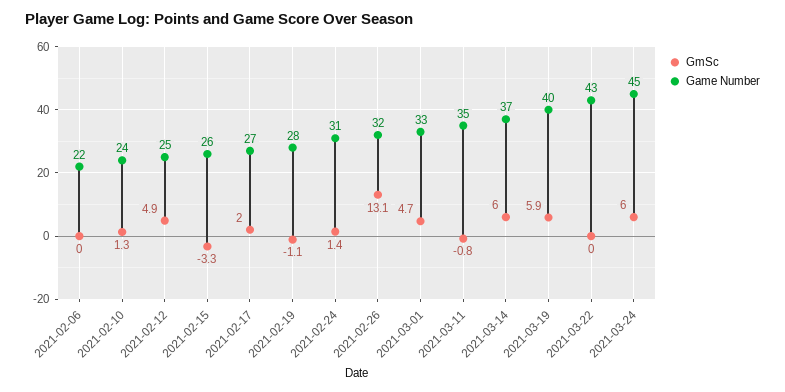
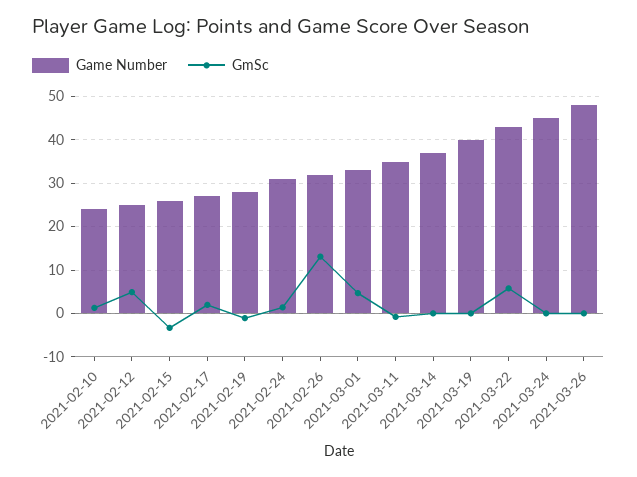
GmSc, 2021-02-06: 0 -> none
Game Number, 2021-02-06: 22 -> none
GmSc, 2021-03-14: 6 -> 0
GmSc, 2021-03-19: 5.9 -> 0
GmSc, 2021-03-22: 0 -> 6
GmSc, 2021-03-24: 6 -> 0
Game Number, 2021-03-26: none -> 48
GmSc, 2021-03-26: none -> 0

